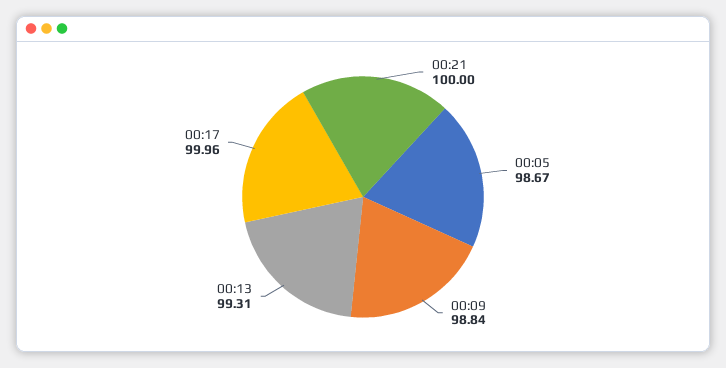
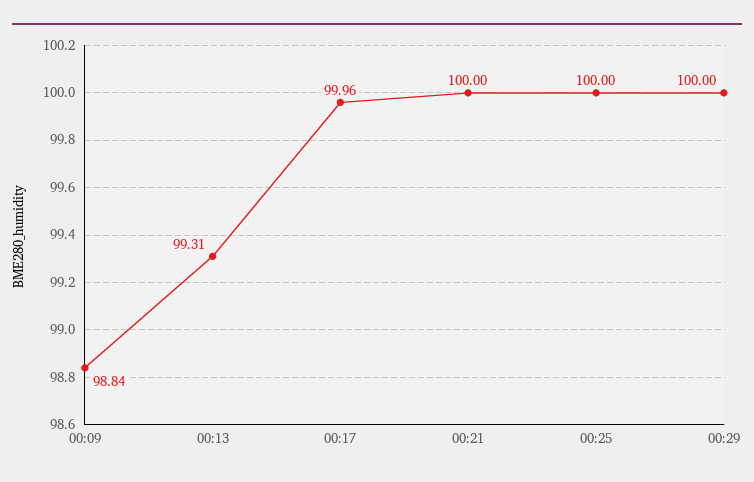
00:05: 98.67 -> none
00:25: none -> 100
00:29: none -> 100

